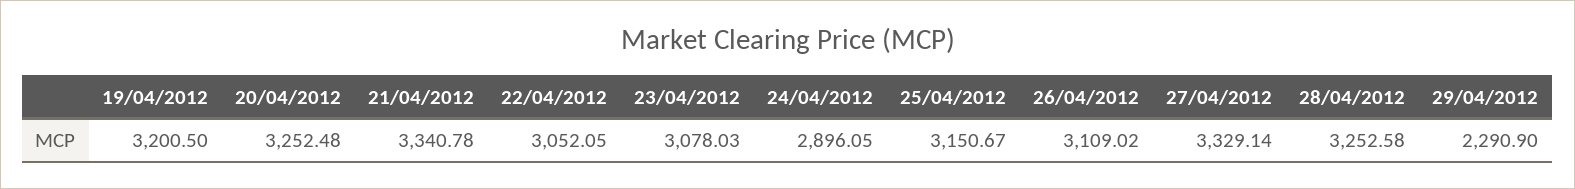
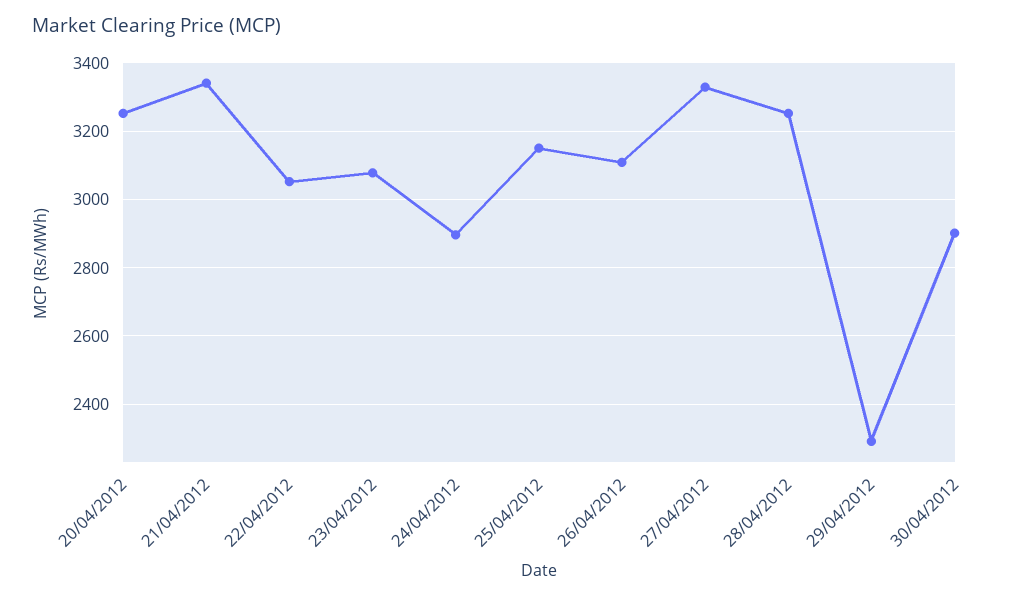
19/04/2012: 3200.5 -> none
30/04/2012: none -> 2900

